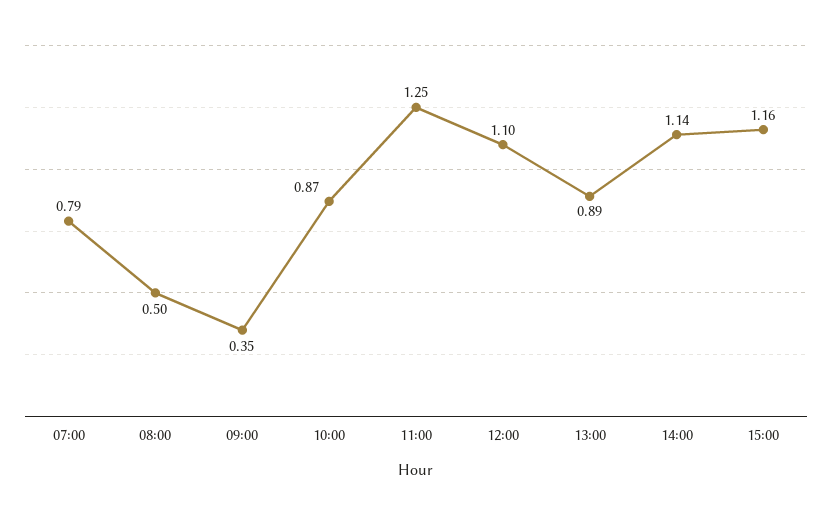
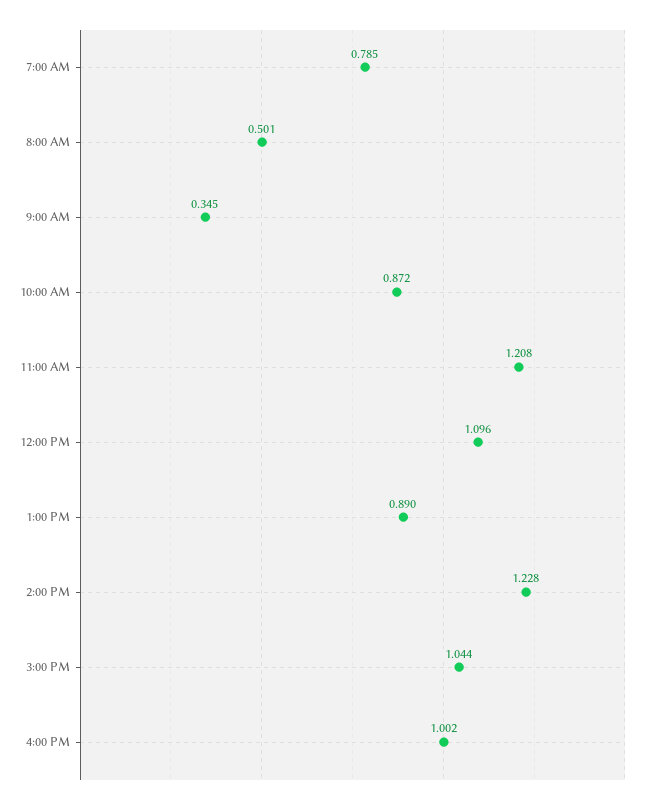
11:00: 1.25 -> 1.208
14:00: 1.14 -> 1.228
15:00: 1.16 -> 1.044
4:00 PM: none -> 1.002

